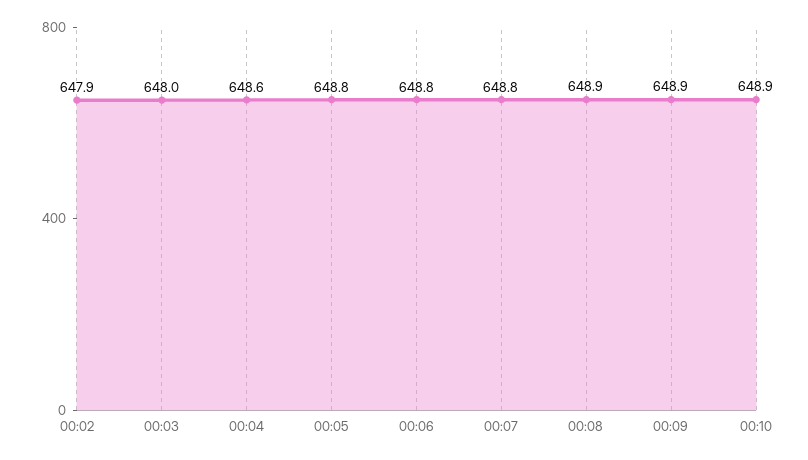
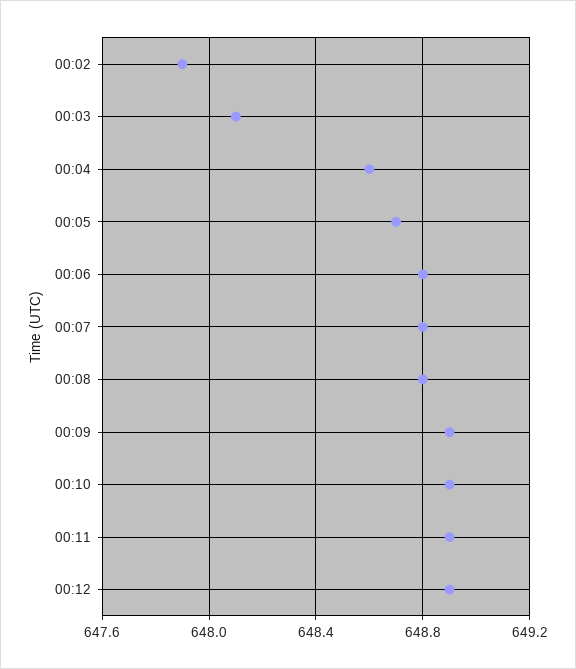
00:03: 648 -> 648.1
00:05: 648.8 -> 648.7
00:08: 648.9 -> 648.8
00:11: none -> 648.9
00:12: none -> 648.9

